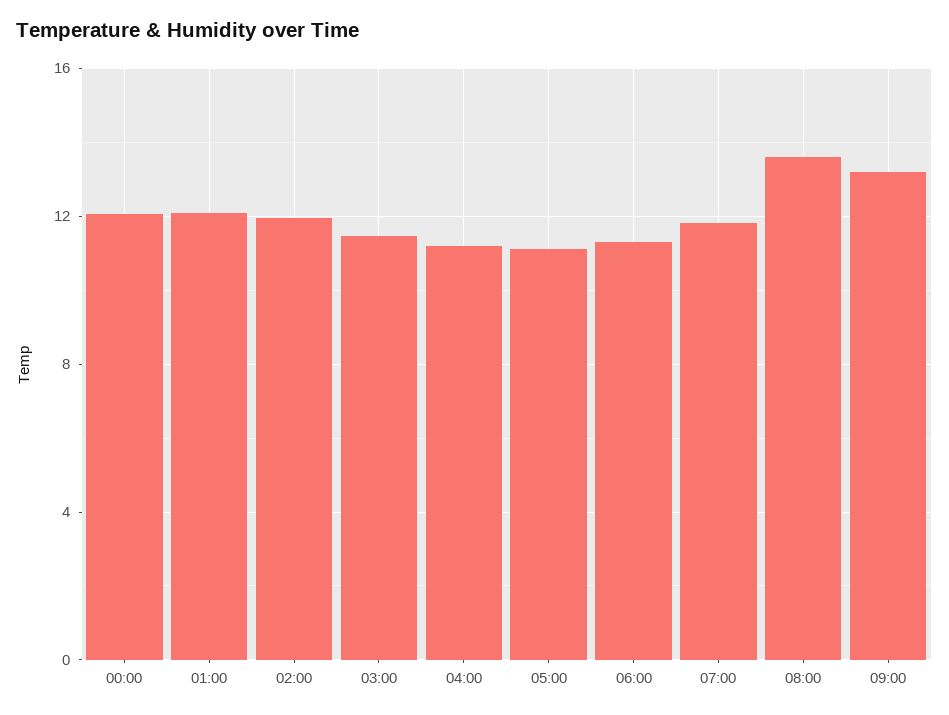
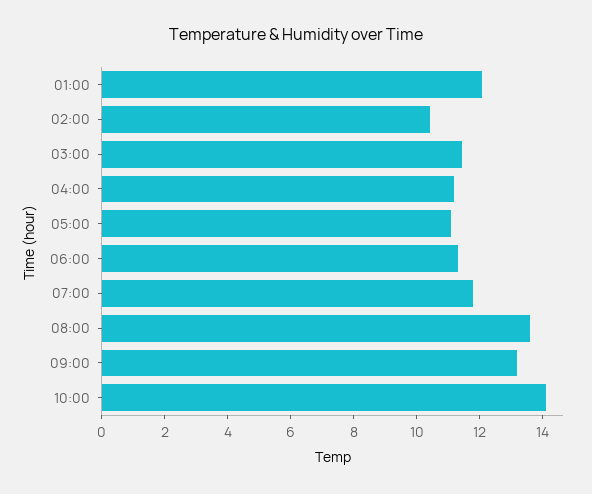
00:00: 12 -> none
02:00: 12 -> 10.5
10:00: none -> 14

